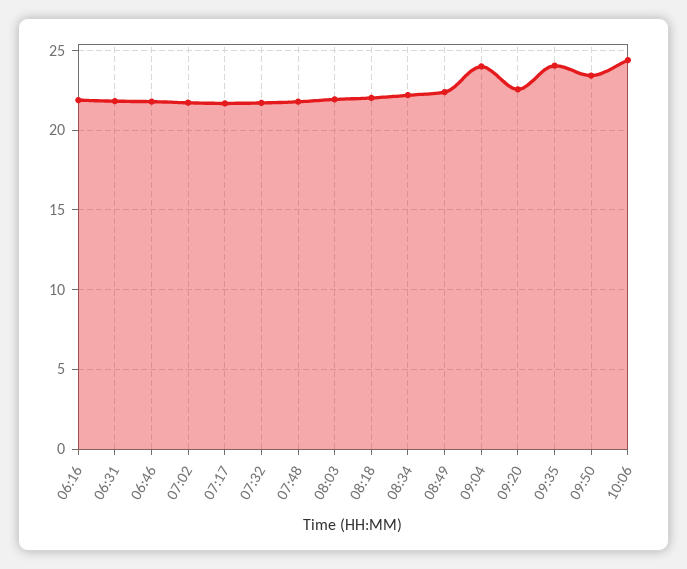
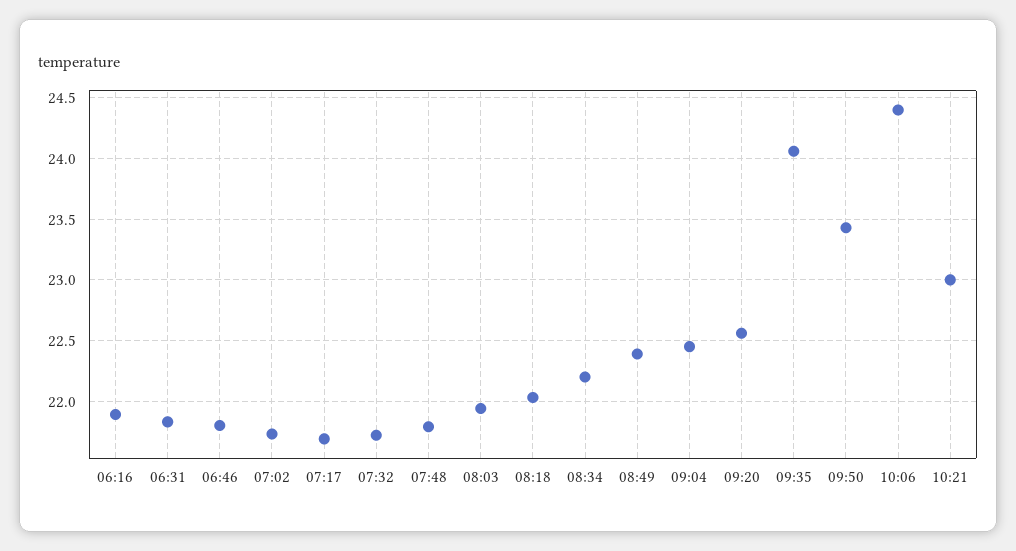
09:04: 24 -> 22.45
10:21: none -> 23

